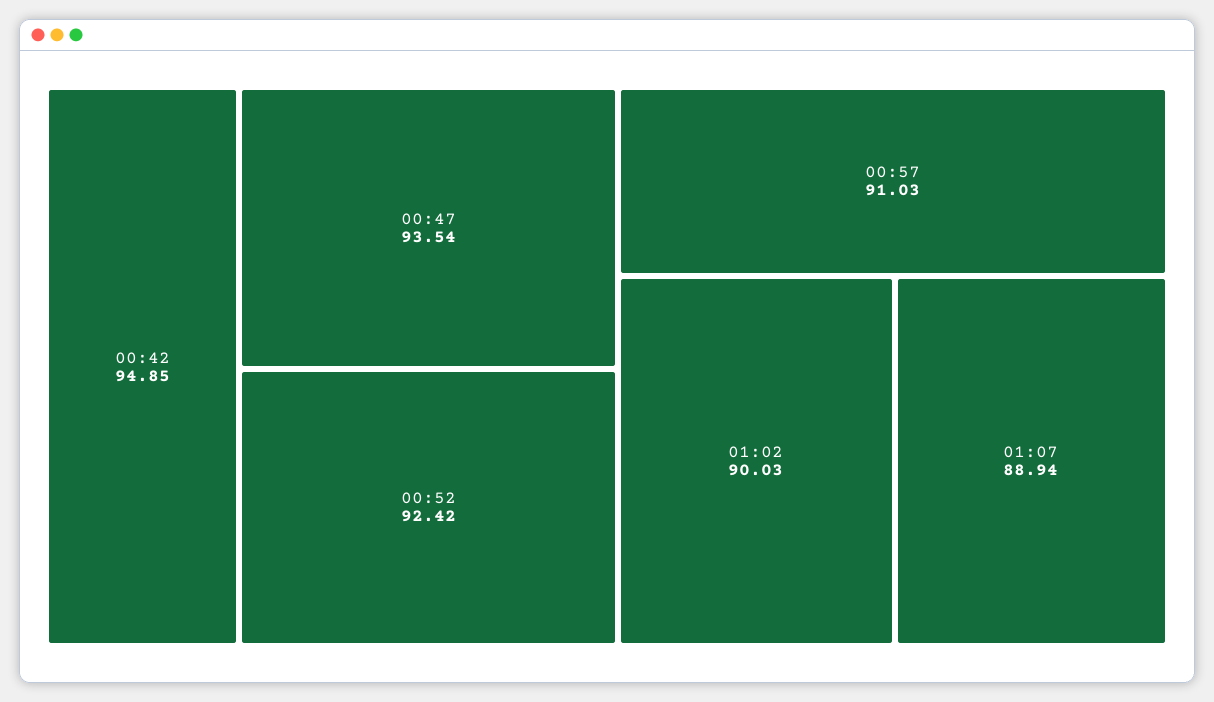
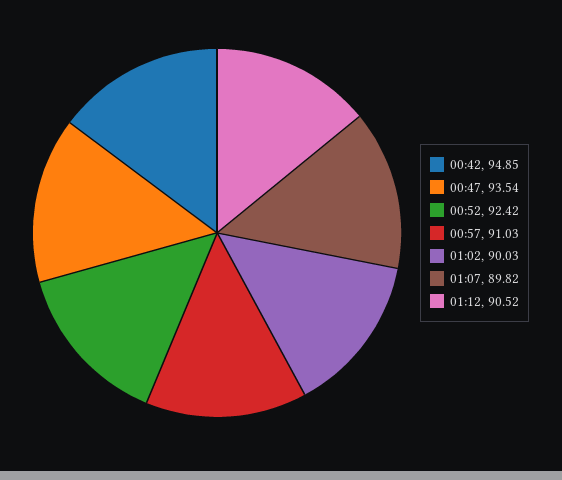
01:07: 88.94 -> 89.82
01:12: none -> 90.52

